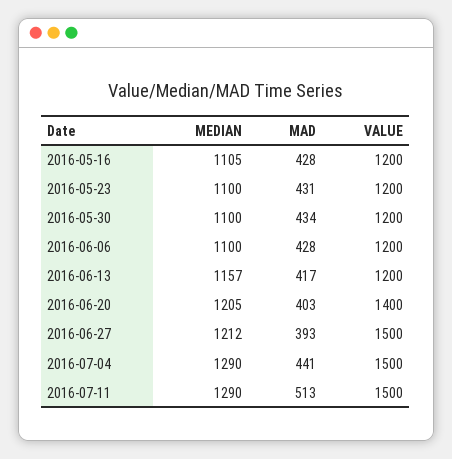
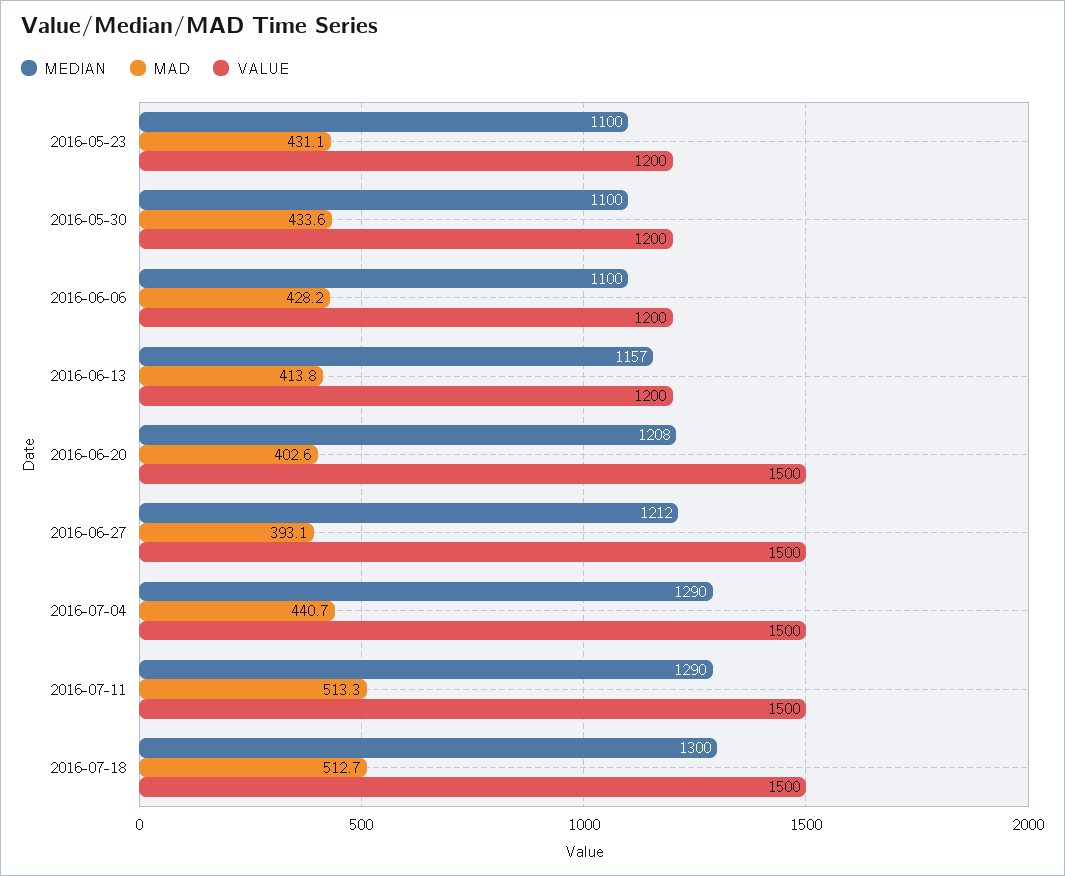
MEDIAN, 2016-05-16: 1105 -> none
MAD, 2016-05-16: 428 -> none
VALUE, 2016-05-16: 1200 -> none
MAD, 2016-06-13: 417 -> 413.8
MEDIAN, 2016-06-20: 1205 -> 1208
VALUE, 2016-06-20: 1400 -> 1500
MEDIAN, 2016-07-18: none -> 1300
MAD, 2016-07-18: none -> 512.7
VALUE, 2016-07-18: none -> 1500

